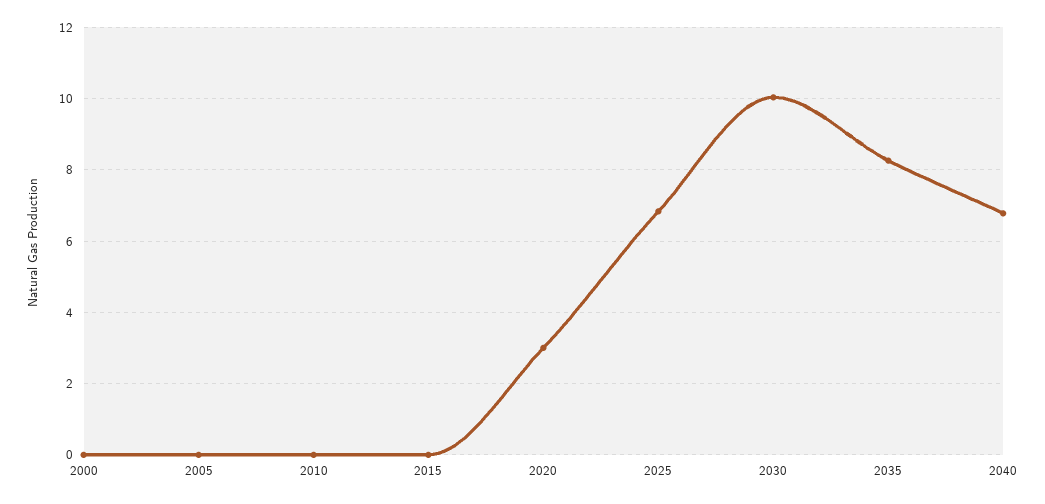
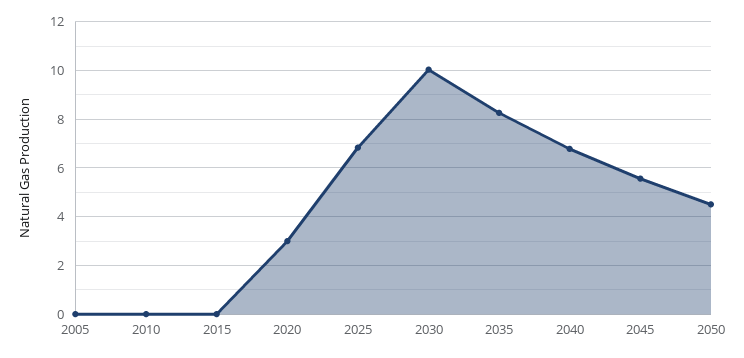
2000: 0 -> none
2045: none -> 5.5
2050: none -> 4.5

